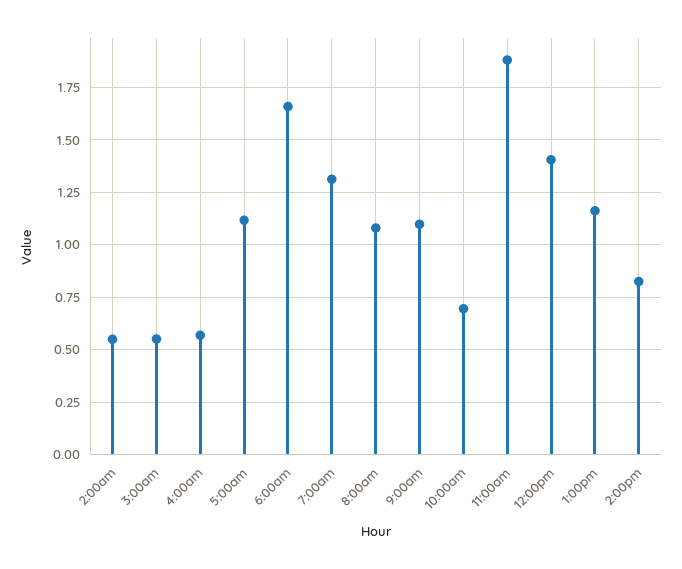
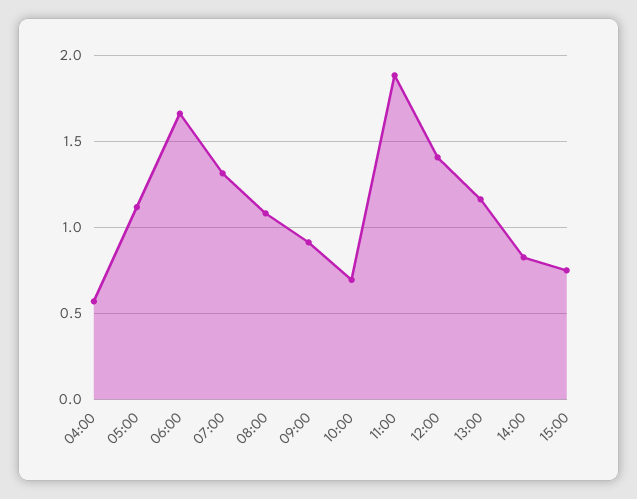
2:00am: 0.55 -> none
3:00am: 0.55 -> none
9:00am: 1.1 -> 0.9
15:00: none -> 0.75

